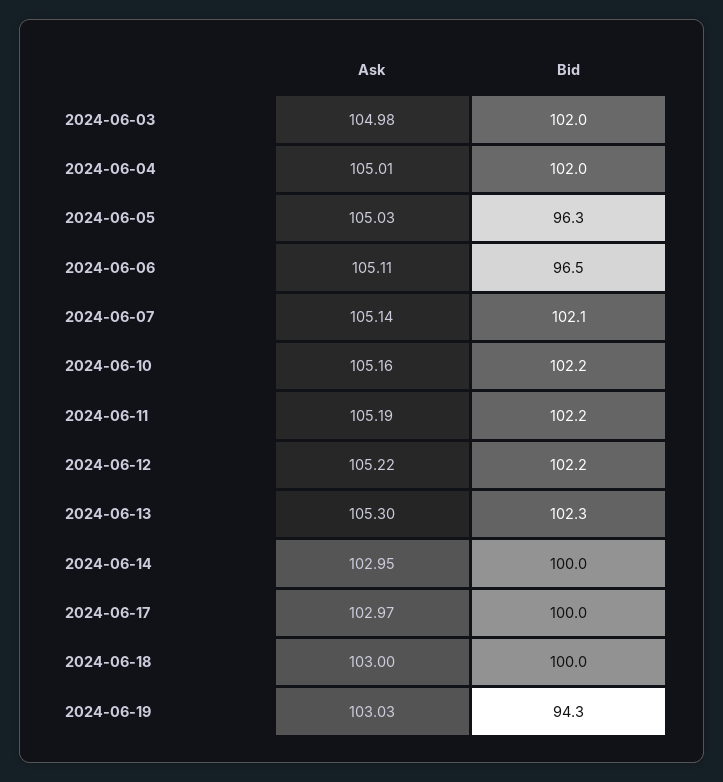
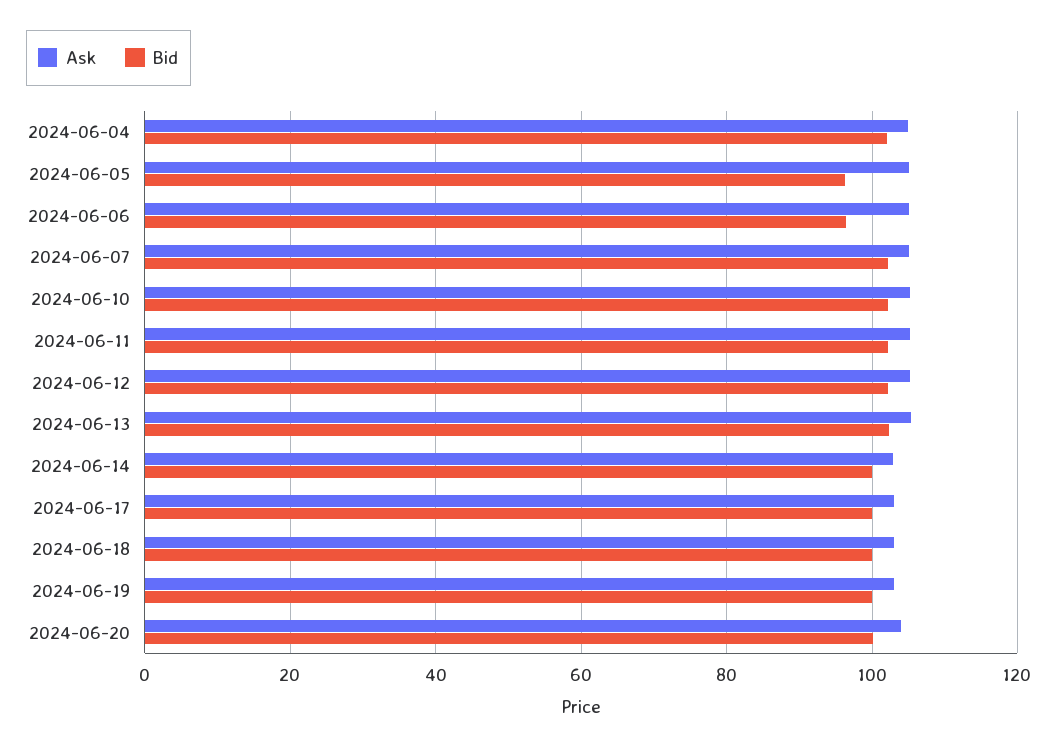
Ask, 2024-06-03: 104.98 -> none
Bid, 2024-06-03: 102 -> none
Bid, 2024-06-19: 94.3 -> 100
Ask, 2024-06-20: none -> 104
Bid, 2024-06-20: none -> 100

